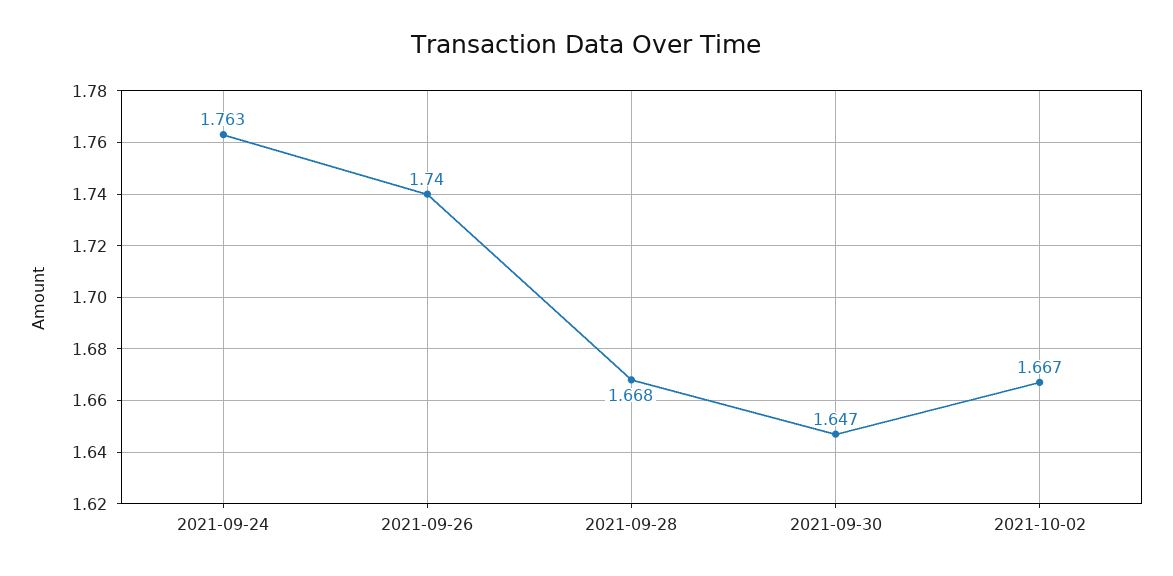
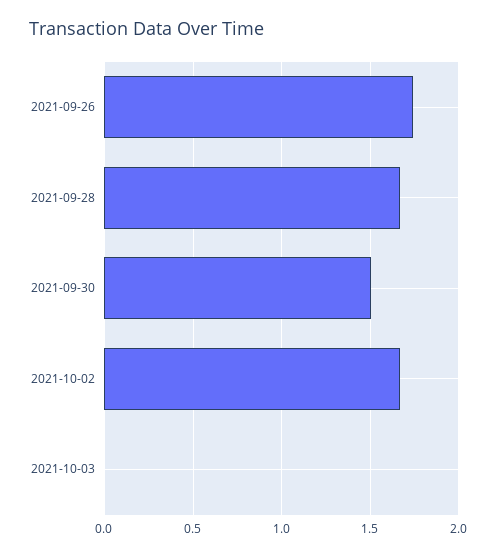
2021-09-24: 1.763 -> none
2021-09-30: 1.647 -> 1.5
2021-10-03: none -> 0

